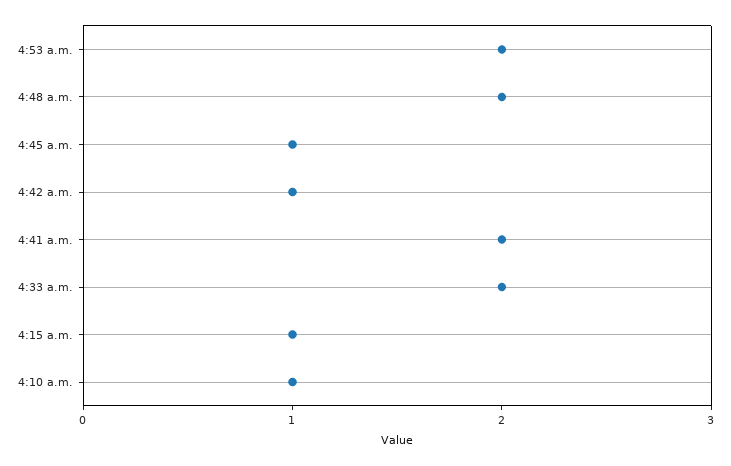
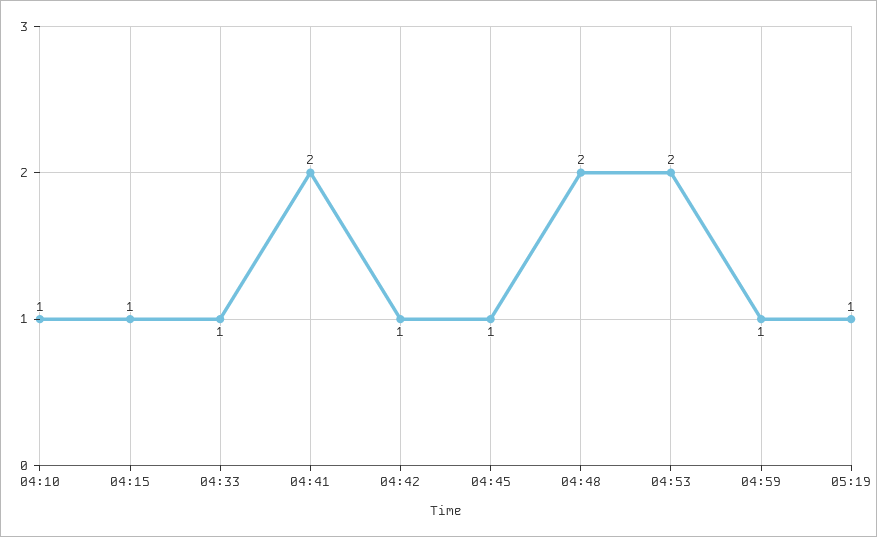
4:33 a.m.: 2 -> 1
04:59: none -> 1
05:19: none -> 1

